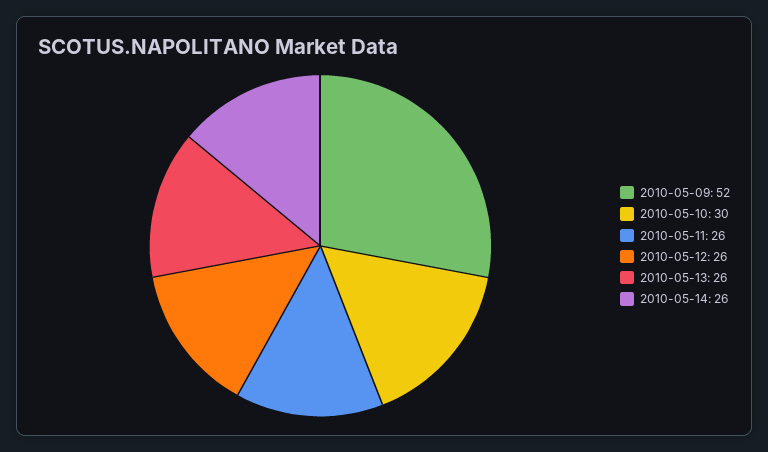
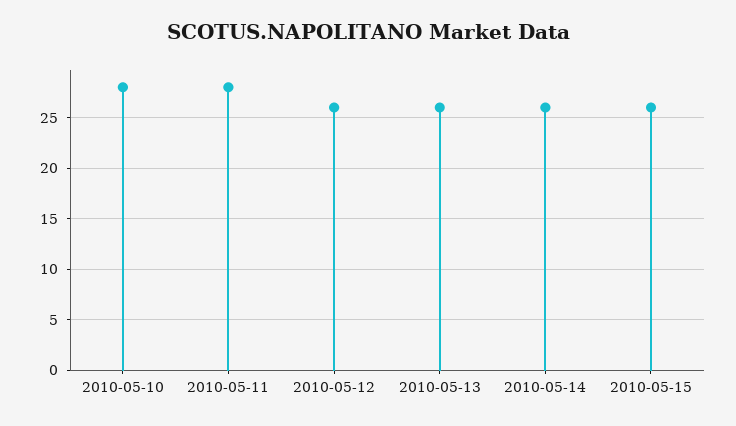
2010-05-09: 52 -> none
2010-05-10: 30 -> 28
2010-05-11: 26 -> 28
2010-05-15: none -> 26

